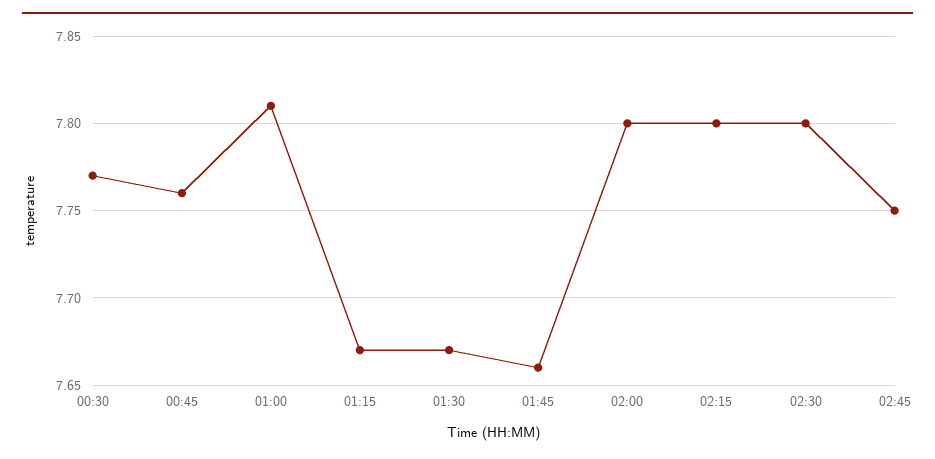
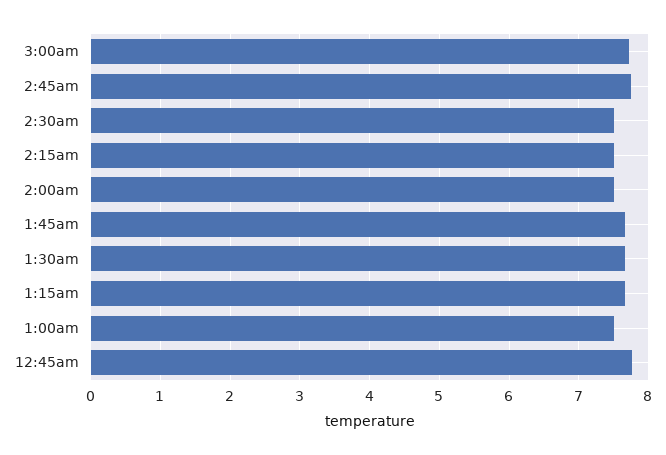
00:30: 7.77 -> none
01:00: 7.81 -> 7.5
02:00: 7.8 -> 7.5
02:15: 7.8 -> 7.5
02:30: 7.8 -> 7.5
3:00am: none -> 7.7

